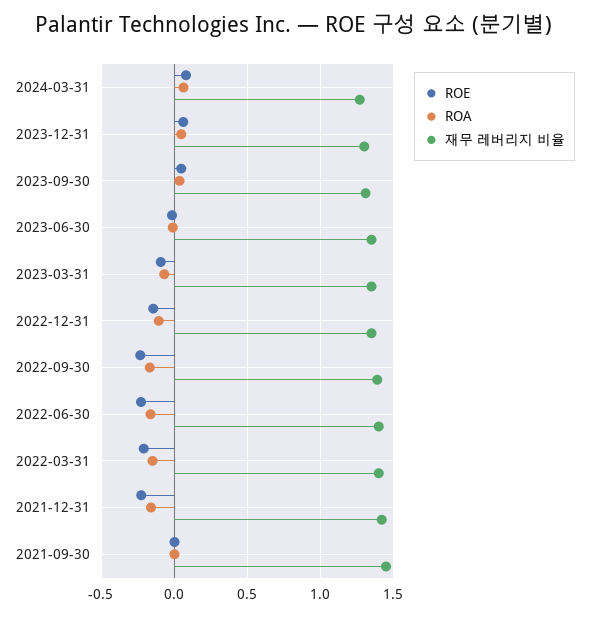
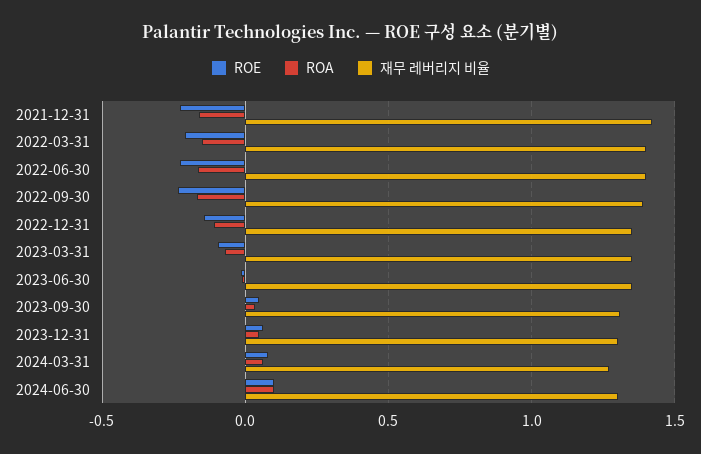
ROE, 2021-09-30: 0 -> none
ROA, 2021-09-30: 0 -> none
재무 레버리지 비율, 2021-09-30: 1.45 -> none
ROE, 2024-06-30: none -> 0.1
ROA, 2024-06-30: none -> 0.1
재무 레버리지 비율, 2024-06-30: none -> 1.3

